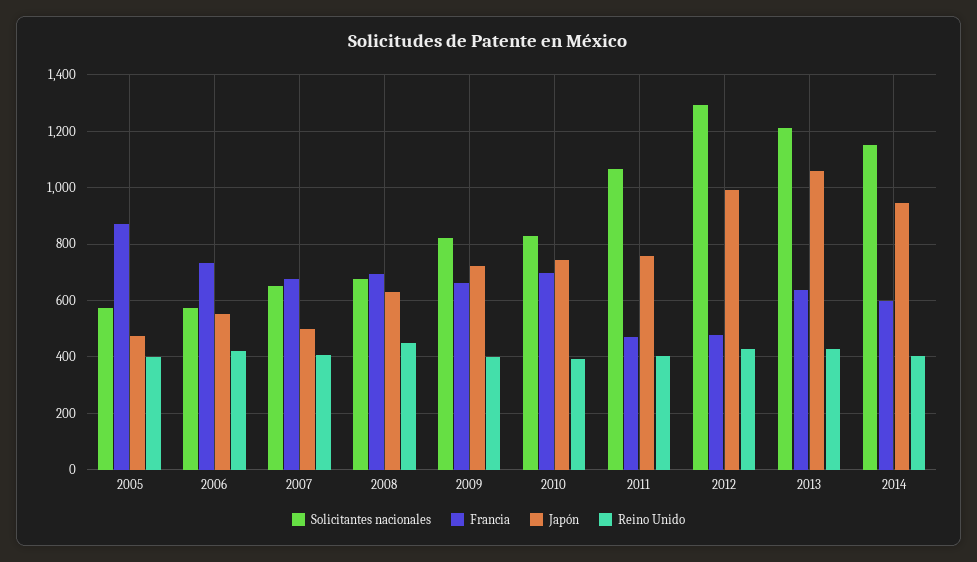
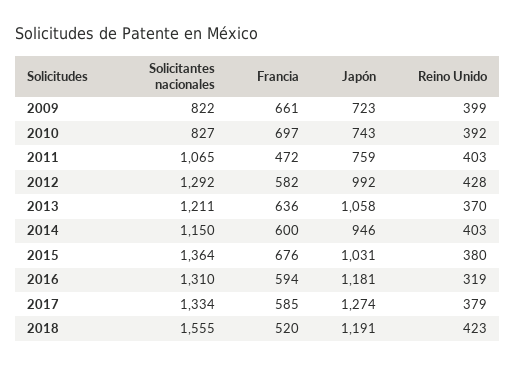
Solicitantes nacionales, 2005: 575 -> none
Francia, 2005: 875 -> none
Japón, 2005: 475 -> none
Reino Unido, 2005: 400 -> none
Solicitantes nacionales, 2006: 575 -> none
Francia, 2006: 725 -> none
Japón, 2006: 550 -> none
Reino Unido, 2006: 425 -> none
Solicitantes nacionales, 2007: 650 -> none
Francia, 2007: 675 -> none
Japón, 2007: 500 -> none
Reino Unido, 2007: 400 -> none
Solicitantes nacionales, 2008: 675 -> none
Francia, 2008: 700 -> none
Japón, 2008: 625 -> none
Reino Unido, 2008: 450 -> none
Francia, 2012: 475 -> 582
Reino Unido, 2013: 425 -> 370
Solicitantes nacionales, 2015: none -> 1364
Francia, 2015: none -> 676
Japón, 2015: none -> 1031
Reino Unido, 2015: none -> 380
Solicitantes nacionales, 2016: none -> 1310
Francia, 2016: none -> 594
Japón, 2016: none -> 1181
Reino Unido, 2016: none -> 319
Solicitantes nacionales, 2017: none -> 1334
Francia, 2017: none -> 585
Japón, 2017: none -> 1274
Reino Unido, 2017: none -> 379
Solicitantes nacionales, 2018: none -> 1555
Francia, 2018: none -> 520
Japón, 2018: none -> 1191
Reino Unido, 2018: none -> 423

